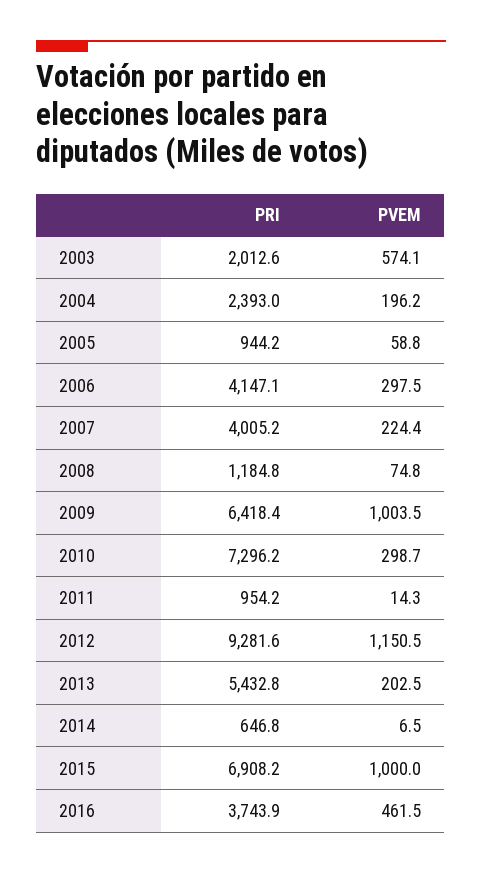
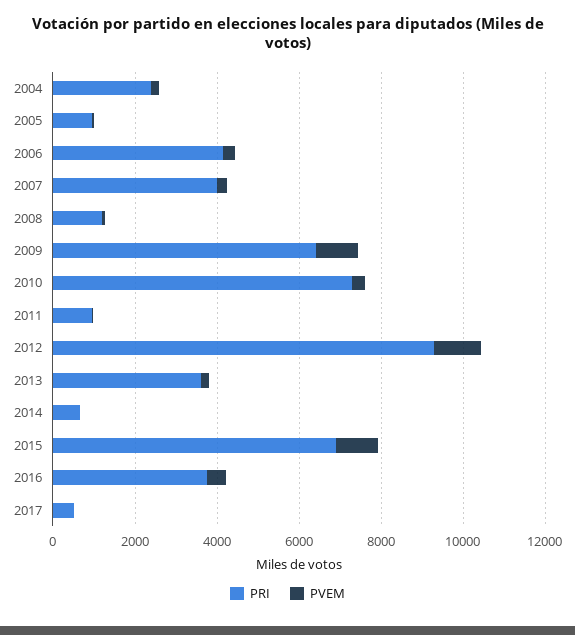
PRI, 2003: 2012.6 -> none
PVEM, 2003: 574.1 -> none
PRI, 2013: 5432.8 -> 3500
PRI, 2017: none -> 500
PVEM, 2017: none -> 0

